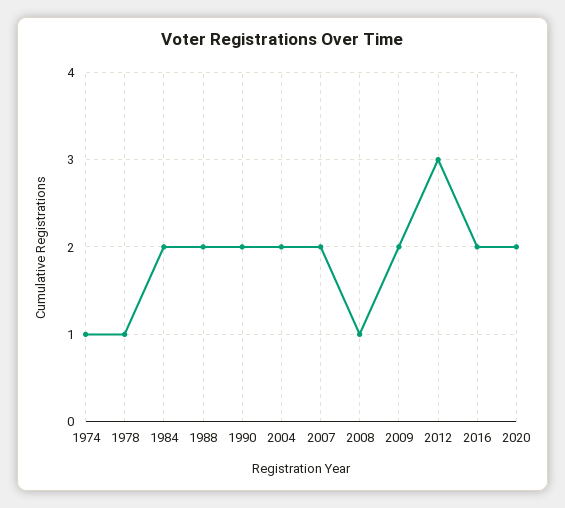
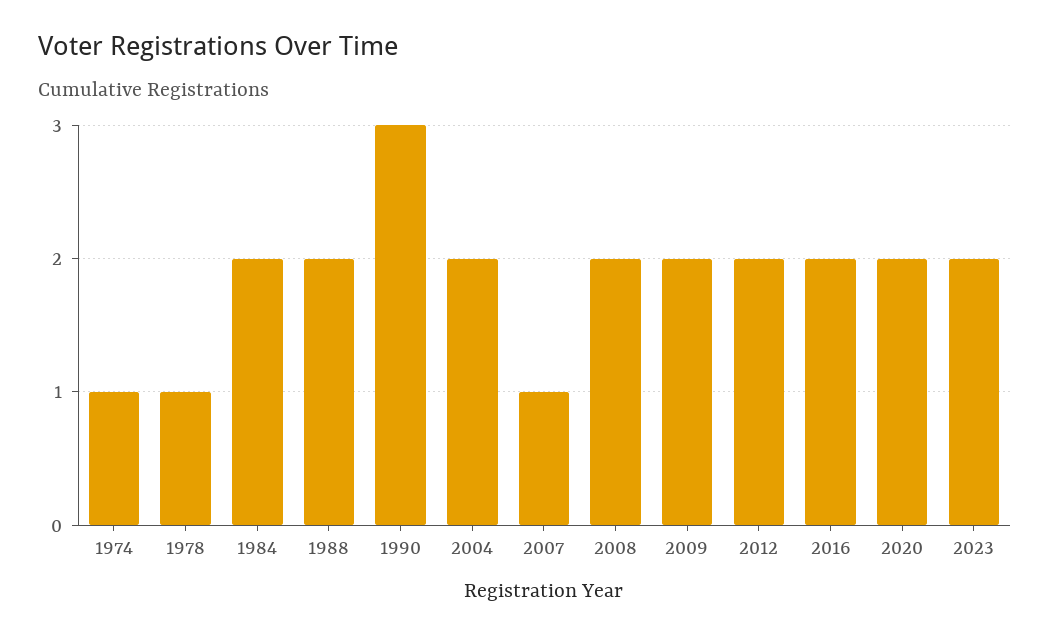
1990: 2 -> 3
2007: 2 -> 1
2008: 1 -> 2
2012: 3 -> 2
2023: none -> 2

